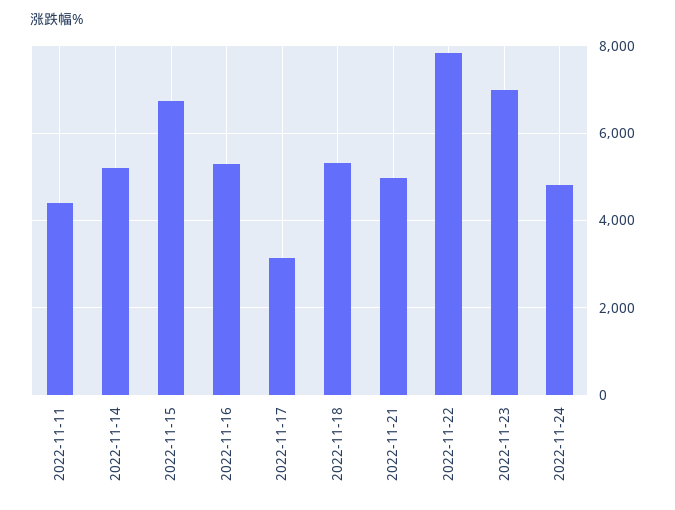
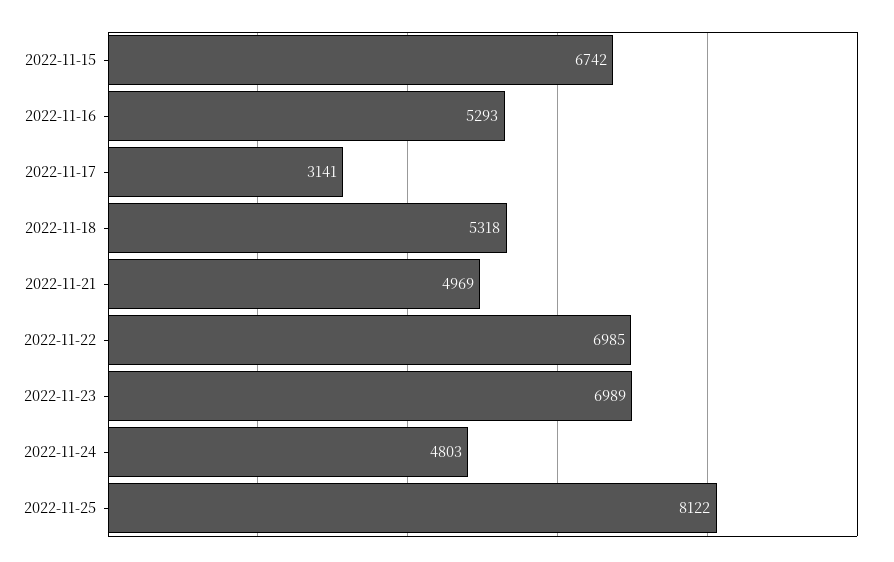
2022-11-11: 4400 -> none
2022-11-14: 5200 -> none
2022-11-22: 7800 -> 6985
2022-11-25: none -> 8122

